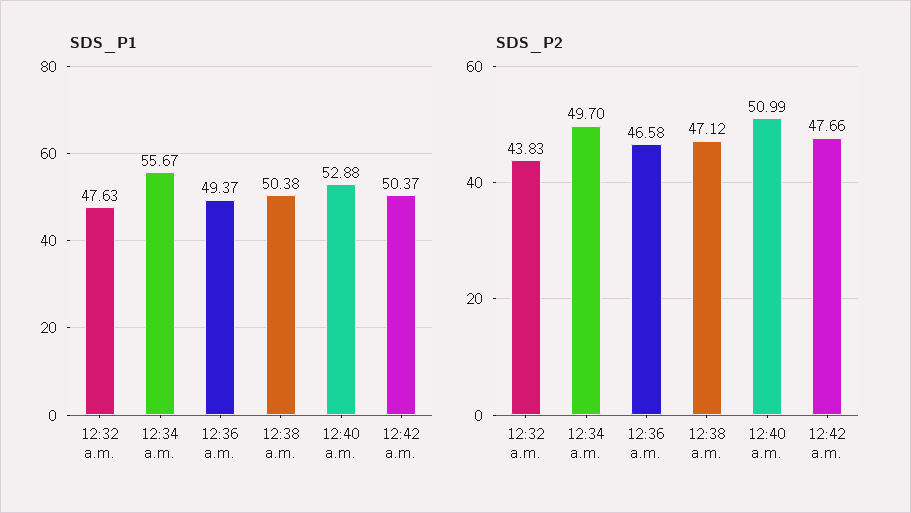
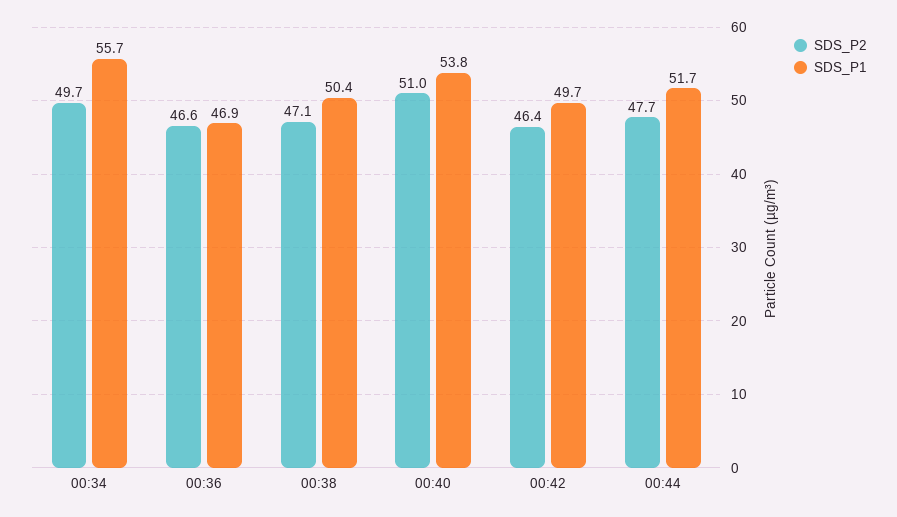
SDS_P1, 12:32 a.m.: 47.63 -> none
SDS_P1, 12:36 a.m.: 49.37 -> 46.9
SDS_P1, 12:40 a.m.: 52.88 -> 53.8
SDS_P1, 12:42 a.m.: 50.37 -> 49.7
SDS_P2, 12:32 a.m.: 43.83 -> none
SDS_P2, 12:42 a.m.: 47.66 -> 46.4
SDS_P2, 00:44: none -> 47.7
SDS_P1, 00:44: none -> 51.7

